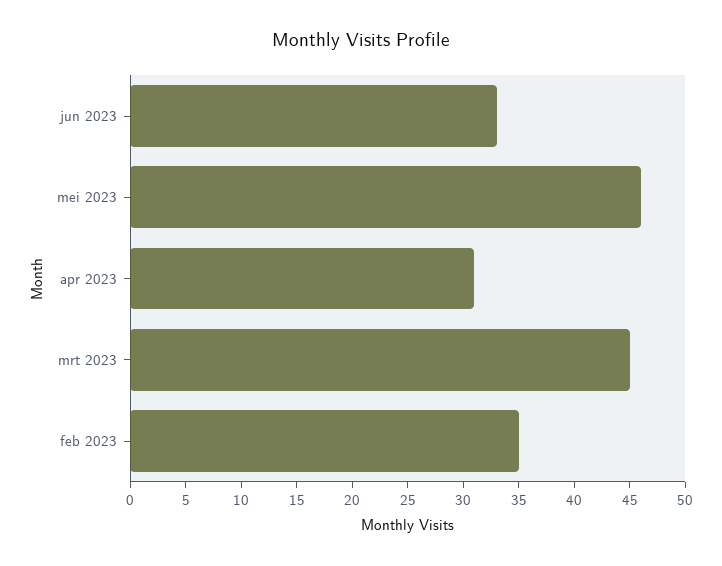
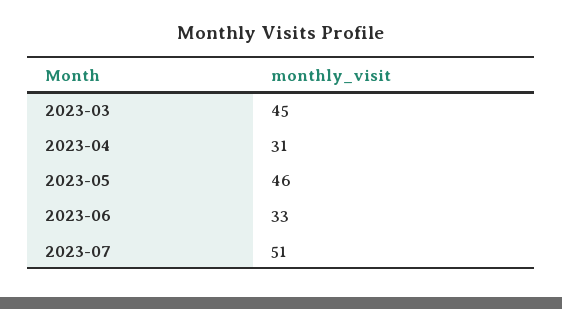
feb 2023: 35 -> none
2023-07: none -> 51

